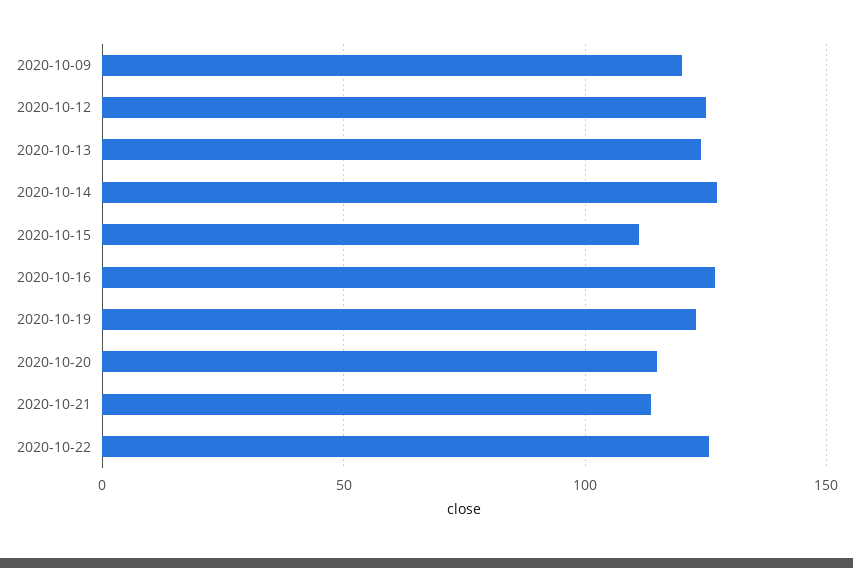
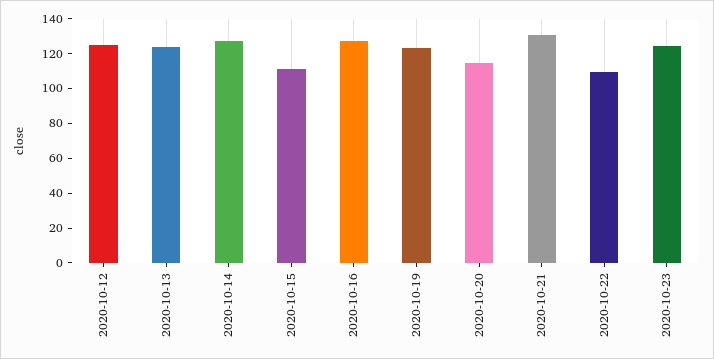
2020-10-09: 120 -> none
2020-10-21: 115 -> 130
2020-10-22: 125 -> 110
2020-10-23: none -> 125

